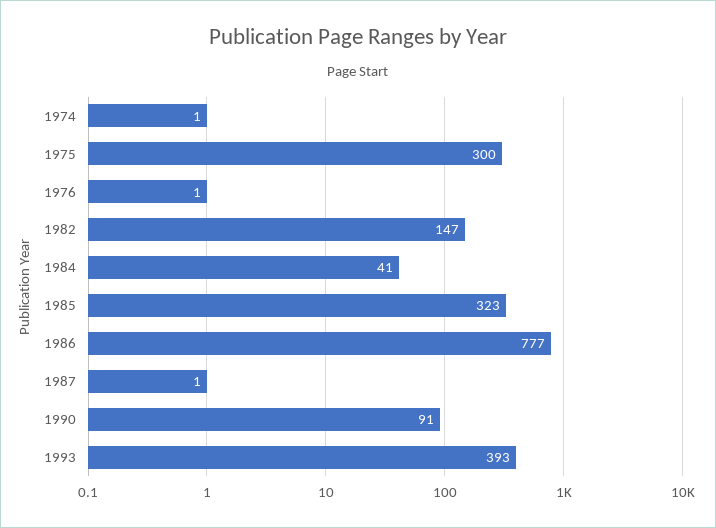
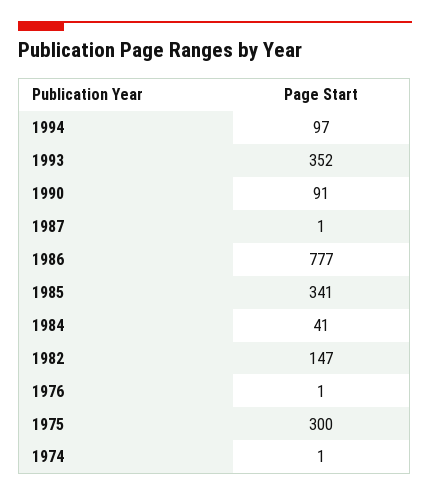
1985: 323 -> 341
1993: 393 -> 352
1994: none -> 97

